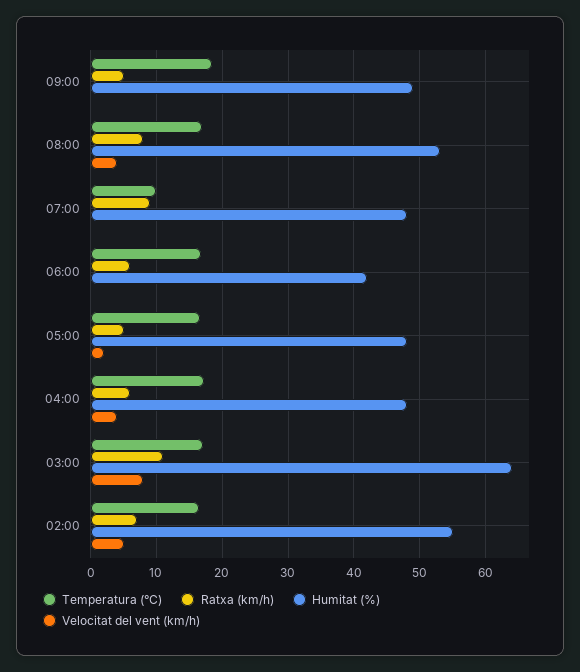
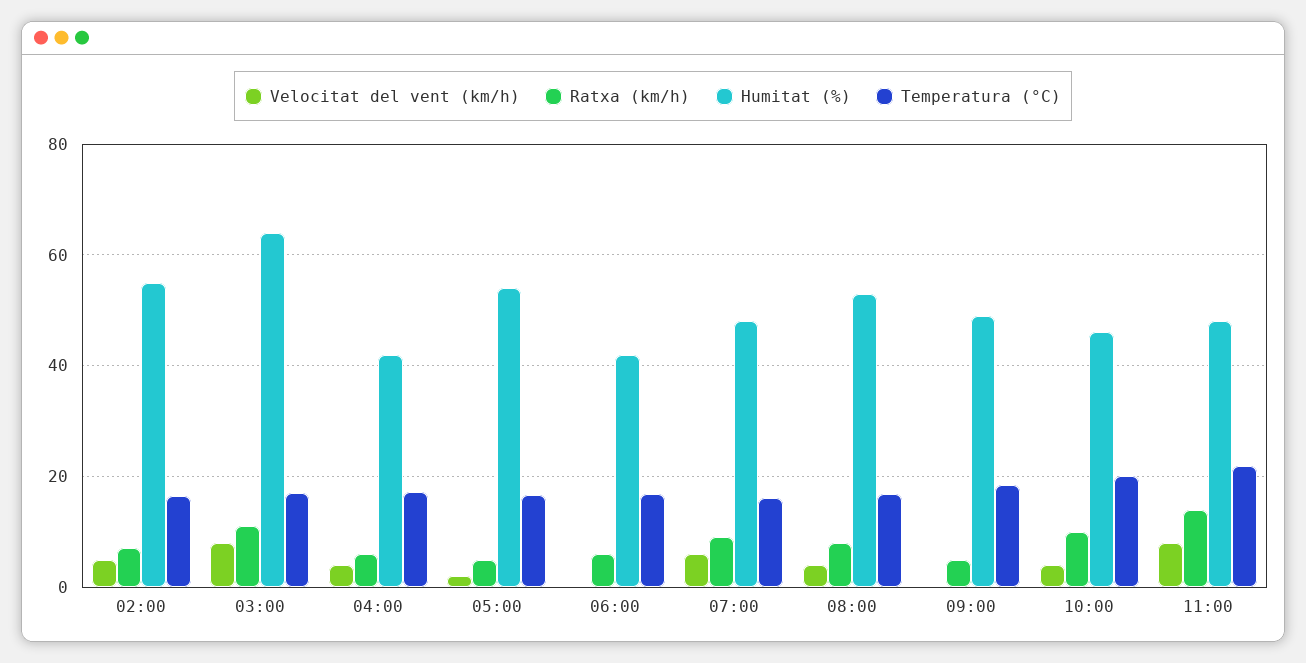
Temperatura (°C), 07:00: 10 -> 16
Velocitat del vent (km/h), 07:00: 0 -> 6
Humitat (%), 05:00: 48 -> 54
Humitat (%), 04:00: 48 -> 42
Velocitat del vent (km/h), 10:00: none -> 4
Ratxa (km/h), 10:00: none -> 10
Humitat (%), 10:00: none -> 46
Temperatura (°C), 10:00: none -> 20
Velocitat del vent (km/h), 11:00: none -> 8
Ratxa (km/h), 11:00: none -> 14
Humitat (%), 11:00: none -> 48
Temperatura (°C), 11:00: none -> 22

